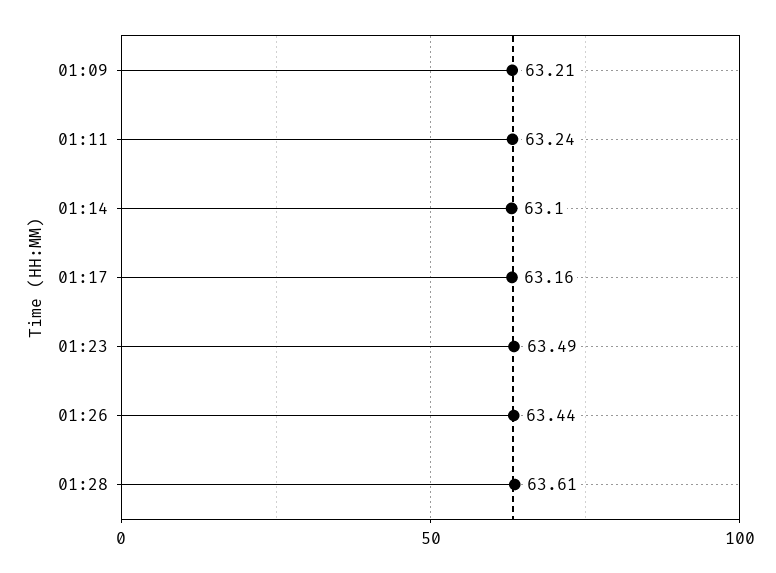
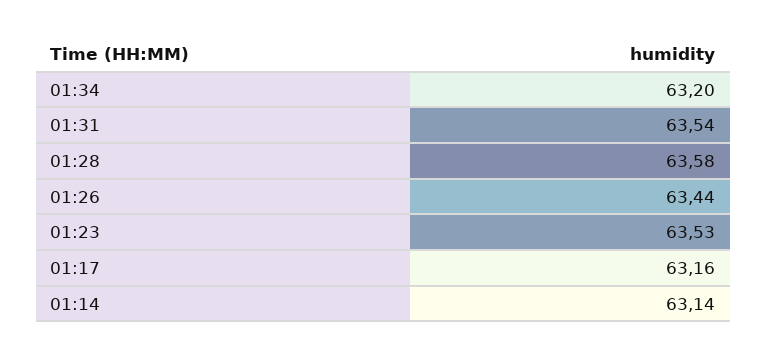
01:09: 63.21 -> none
01:11: 63.24 -> none
01:14: 63.1 -> 63.14
01:23: 63.49 -> 63.53
01:28: 63.61 -> 63.58
01:34: none -> 63.2
01:31: none -> 63.54

